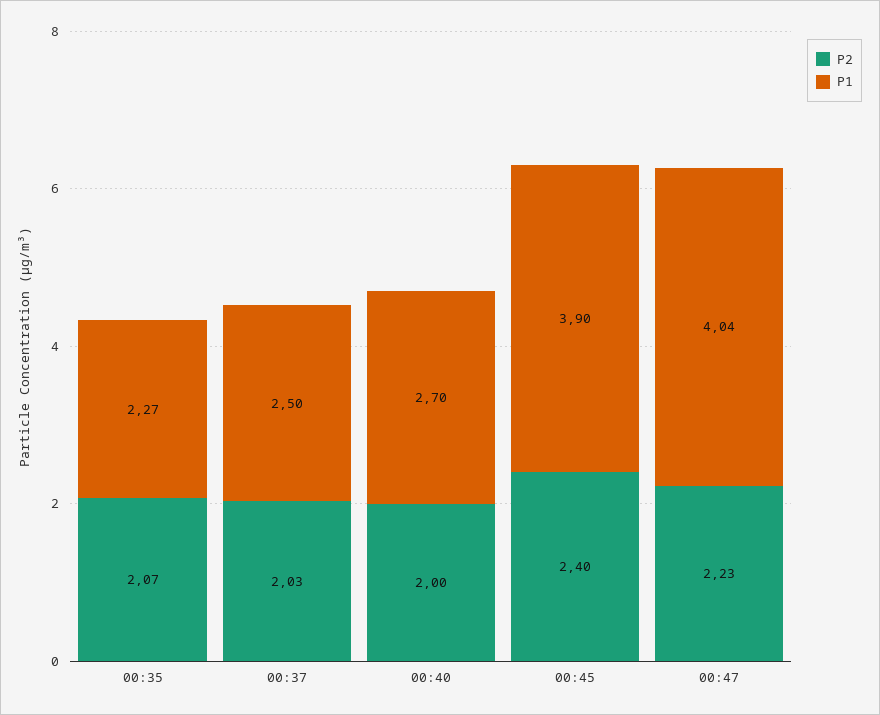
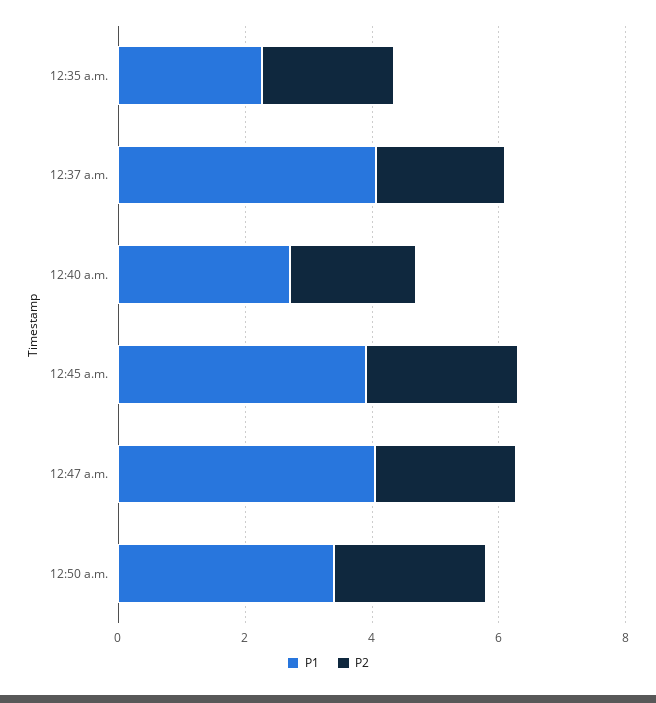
P1, 00:37: 2.5 -> 4
P1, 12:50 a.m.: none -> 3.5
P2, 12:50 a.m.: none -> 2.5

